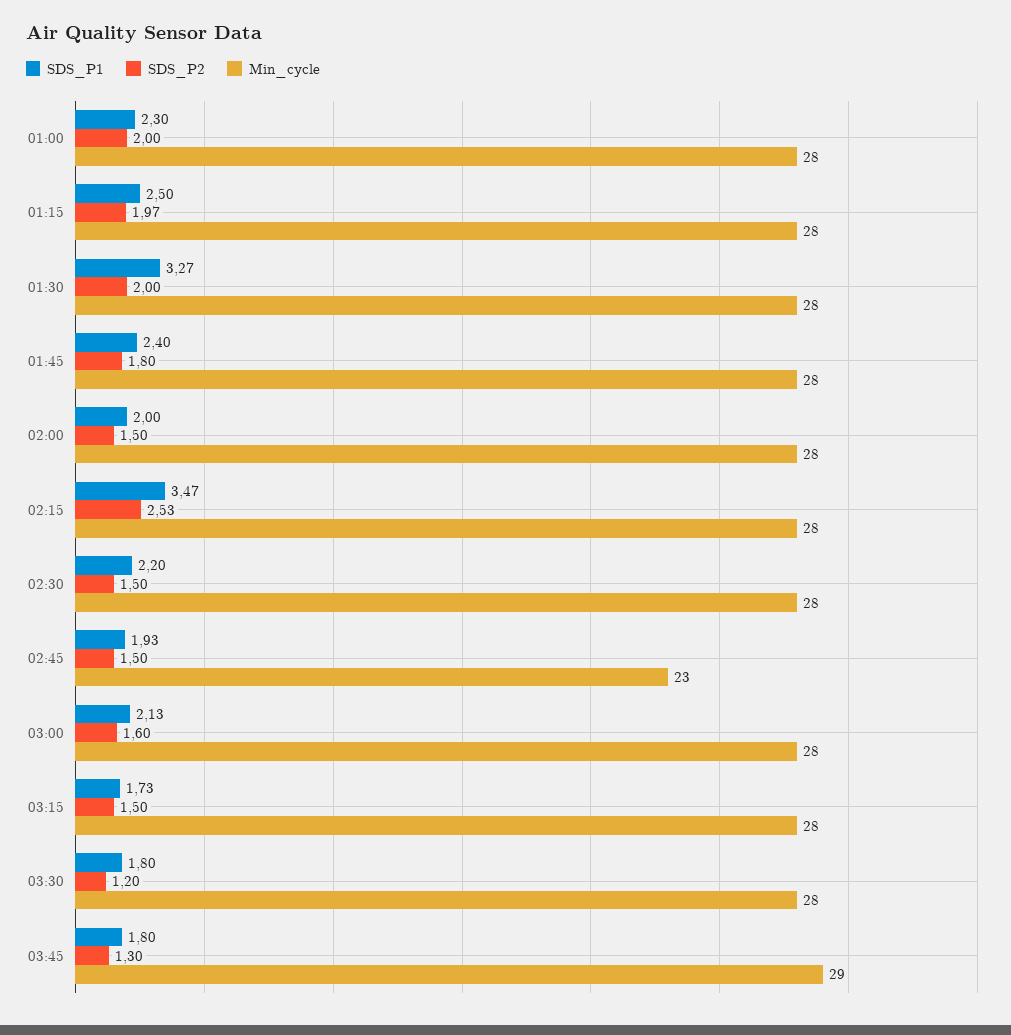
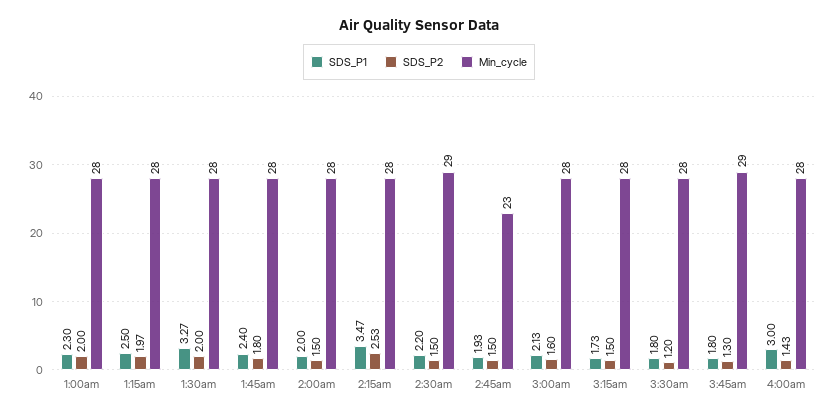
Min_cycle, 02:30: 28 -> 29
SDS_P1, 4:00am: none -> 3
SDS_P2, 4:00am: none -> 1.43
Min_cycle, 4:00am: none -> 28

